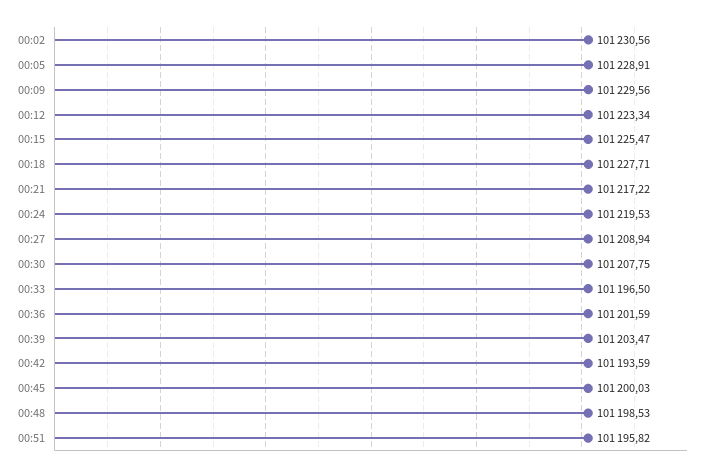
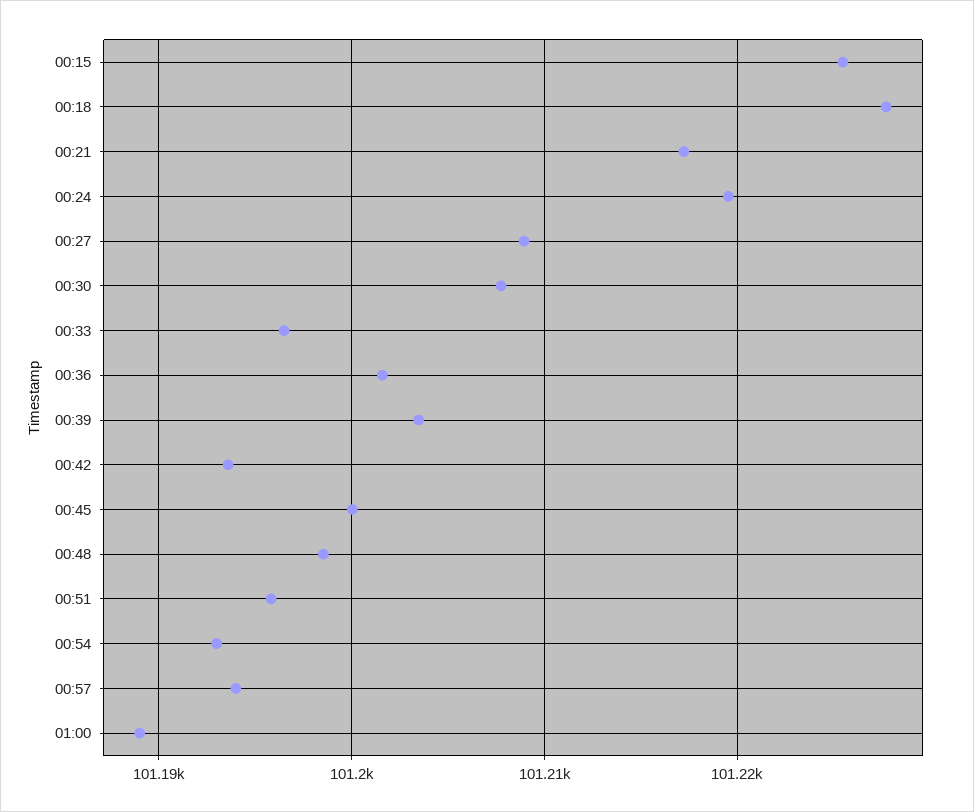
00:02: 101230.56 -> none
00:05: 101228.91 -> none
00:09: 101229.56 -> none
00:12: 101223.34 -> none
00:54: none -> 101193
00:57: none -> 101194
01:00: none -> 101189

